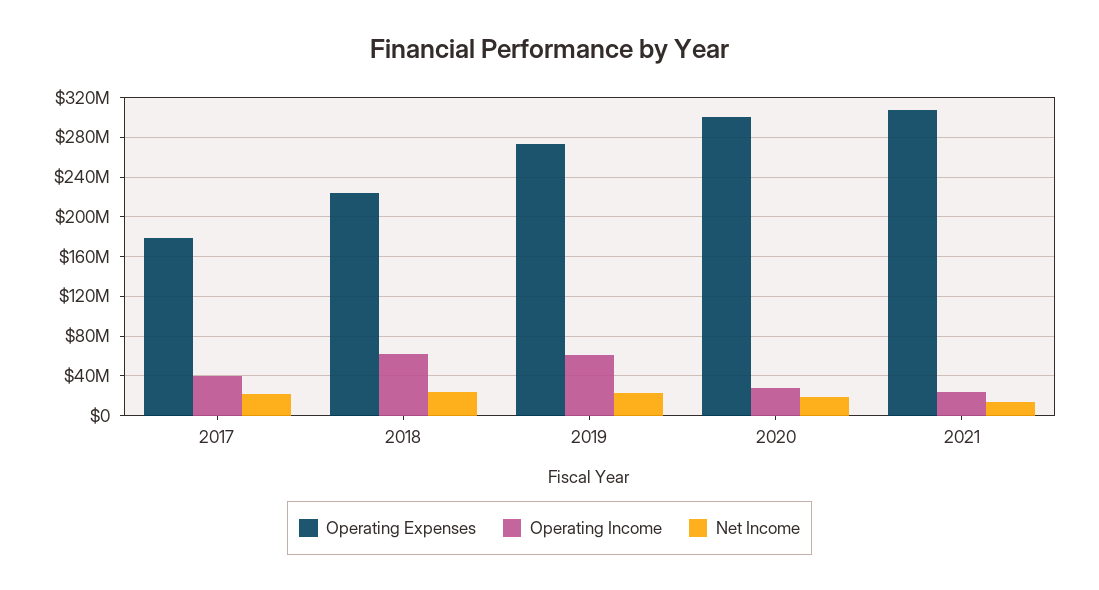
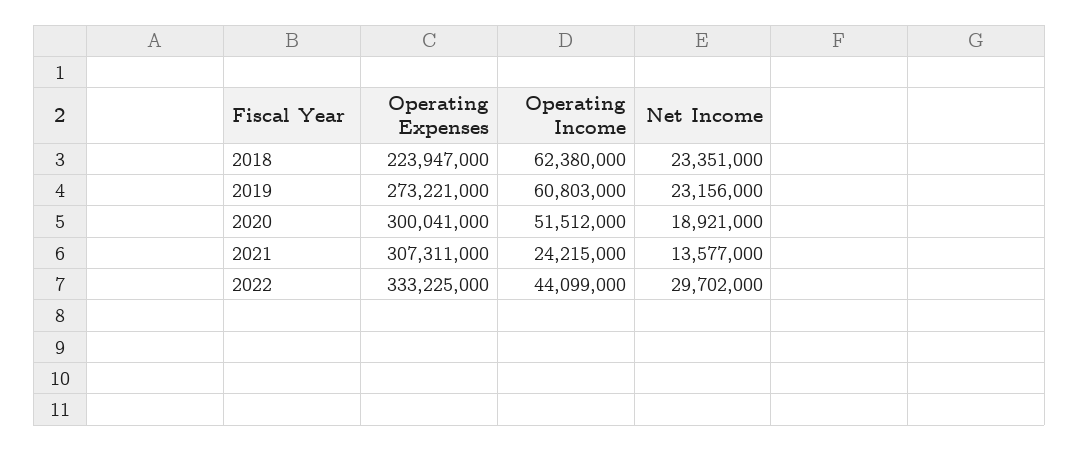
Operating Expenses, 2017: 180000000 -> none
Operating Income, 2017: 40000000 -> none
Net Income, 2017: 20000000 -> none
Operating Income, 2020: 30000000 -> 51512000
Operating Expenses, 2022: none -> 333225000
Operating Income, 2022: none -> 44099000
Net Income, 2022: none -> 29702000

